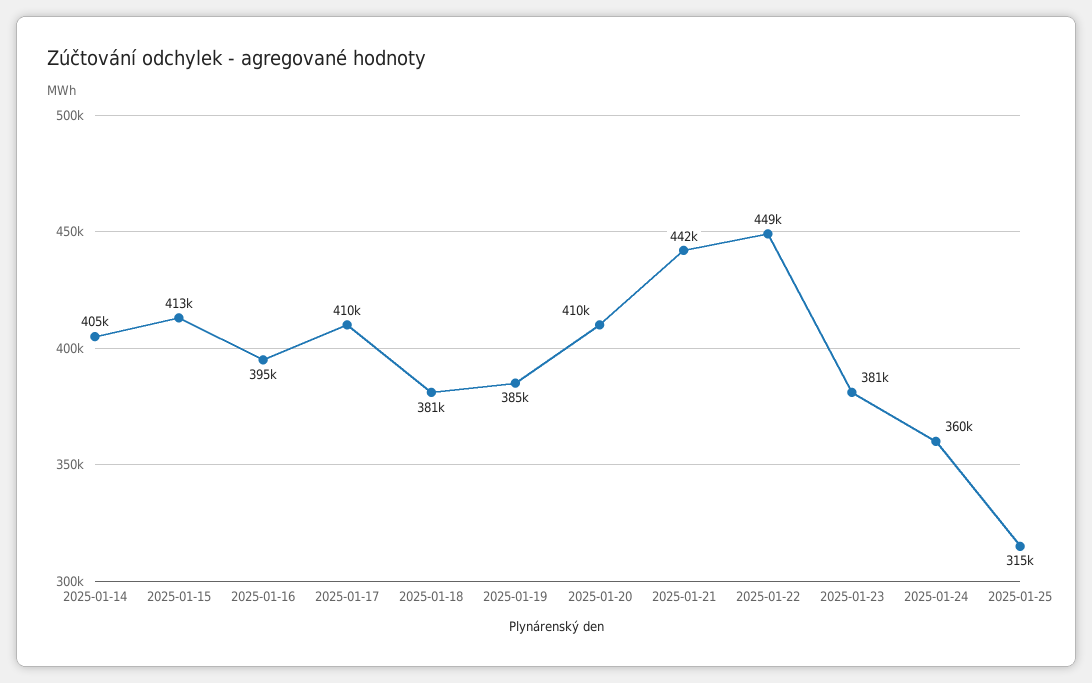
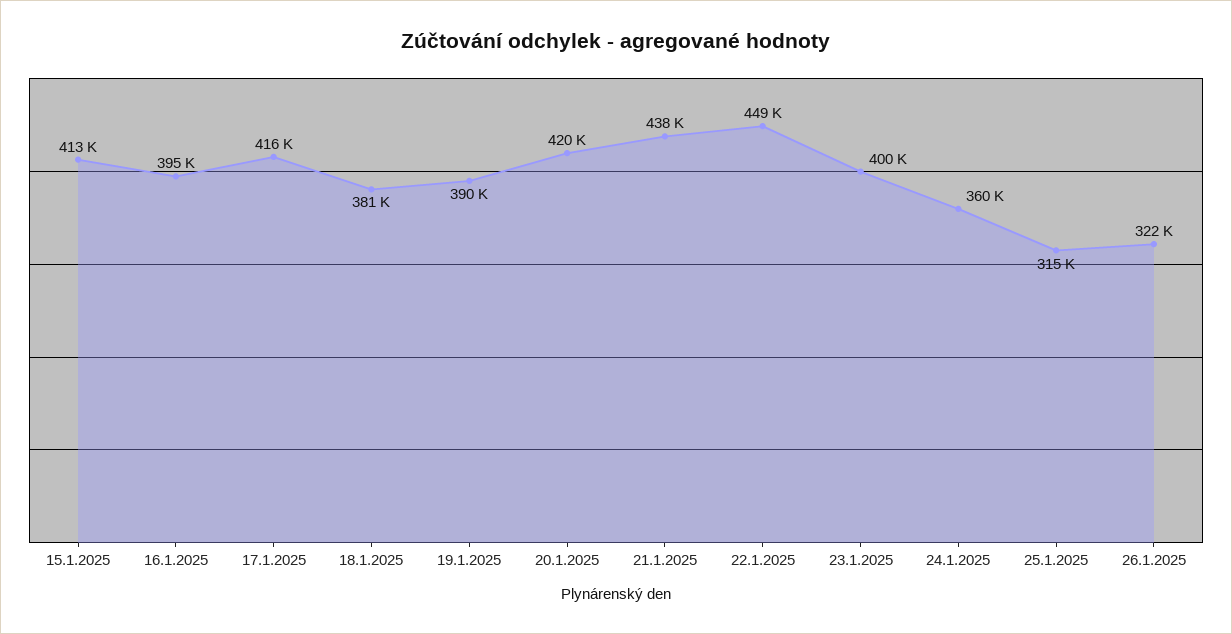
2025-01-14: 405000 -> none
2025-01-17: 410000 -> 416000
2025-01-19: 385000 -> 390000
2025-01-20: 410000 -> 420000
2025-01-21: 442000 -> 438000
2025-01-23: 381000 -> 400000
26.1.2025: none -> 322000

